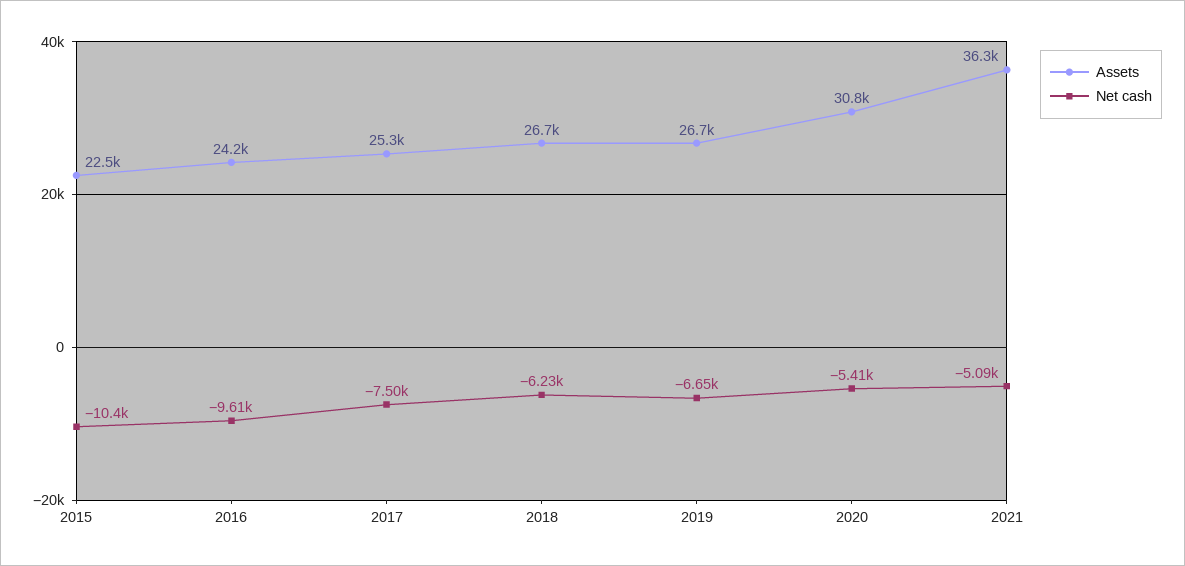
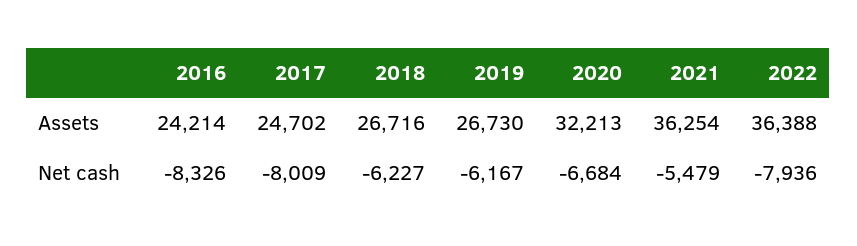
Assets, 2015: 22500 -> none
Net cash, 2015: -10400 -> none
Net cash, 2016: -9610 -> -8326
Assets, 2017: 25300 -> 24702
Net cash, 2017: -7500 -> -8009
Net cash, 2019: -6650 -> -6167
Assets, 2020: 30800 -> 32213
Net cash, 2020: -5410 -> -6684
Net cash, 2021: -5090 -> -5479
Assets, 2022: none -> 36388
Net cash, 2022: none -> -7936

